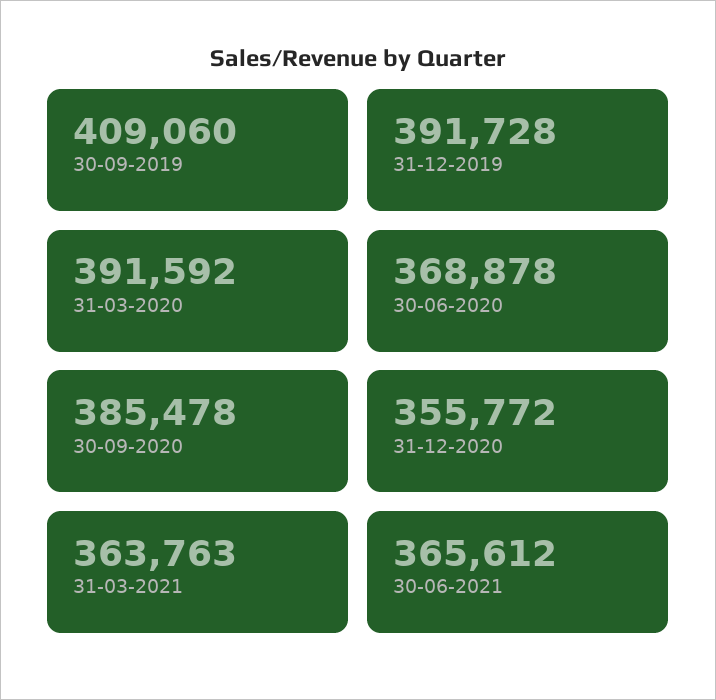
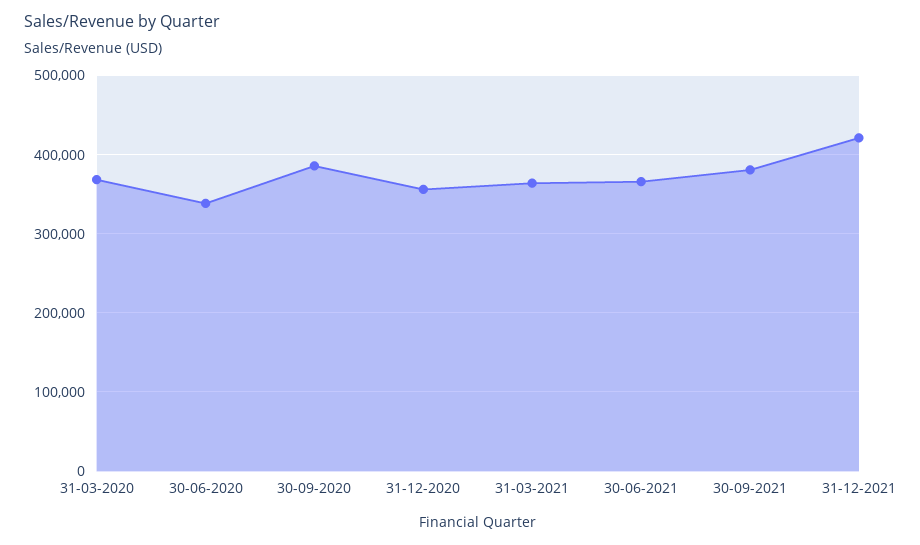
30-09-2019: 409060 -> none
31-12-2019: 391728 -> none
31-03-2020: 391592 -> 370000
30-06-2020: 368878 -> 340000
30-09-2021: none -> 380000
31-12-2021: none -> 420000

